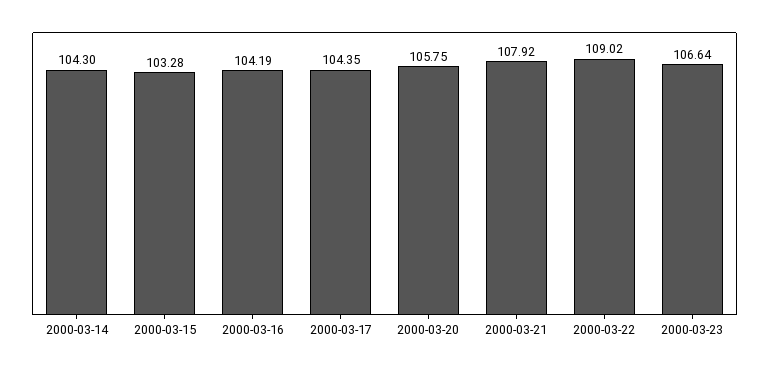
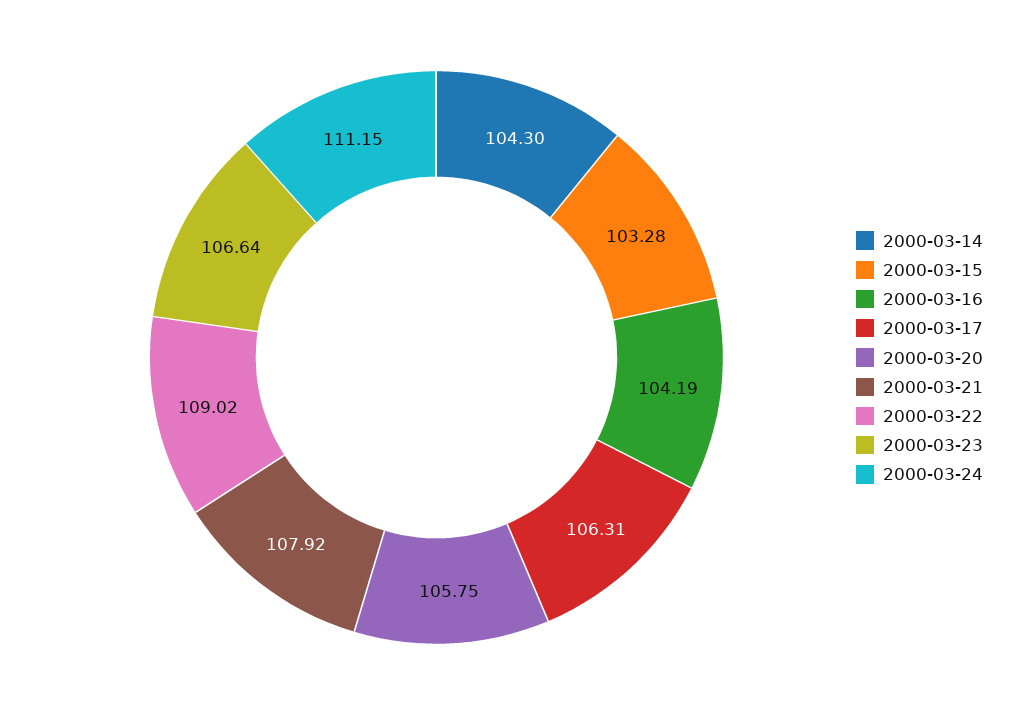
2000-03-17: 104.35 -> 106.31
2000-03-24: none -> 111.15

